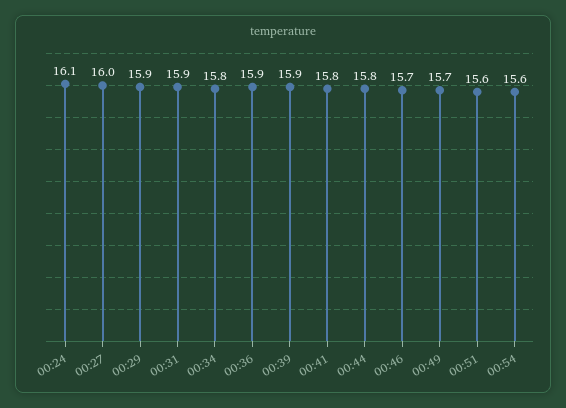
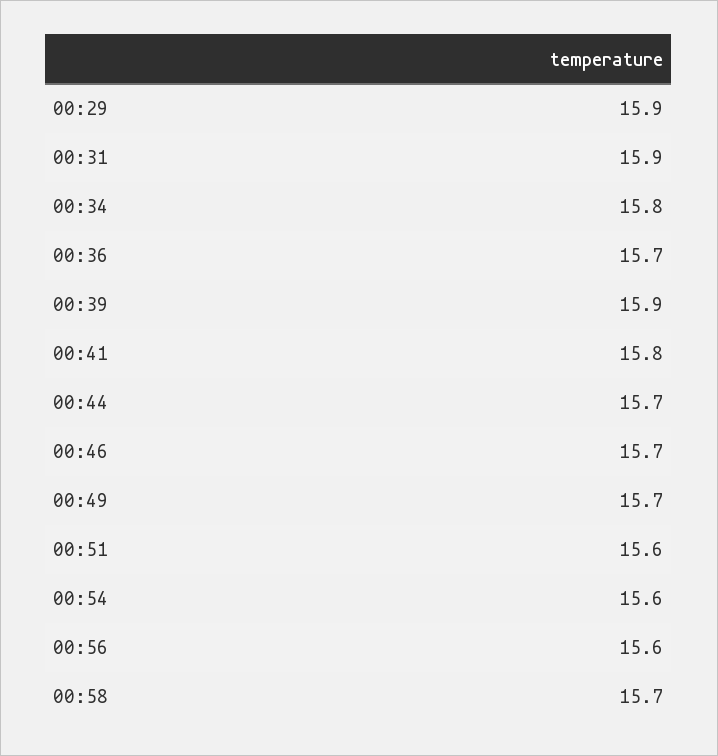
00:24: 16.1 -> none
00:27: 16 -> none
00:36: 15.9 -> 15.7
00:44: 15.8 -> 15.7
00:56: none -> 15.6
00:58: none -> 15.7

